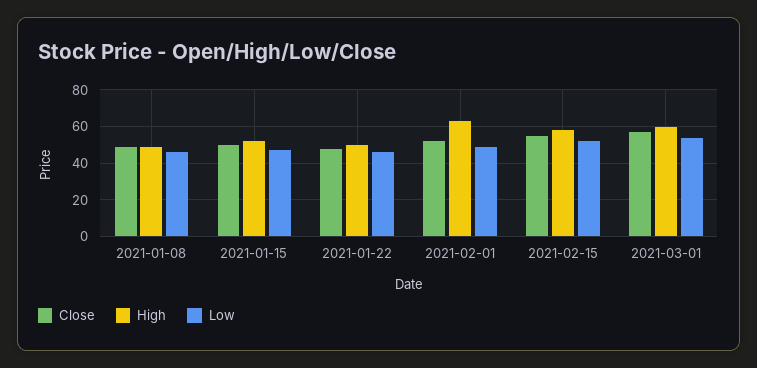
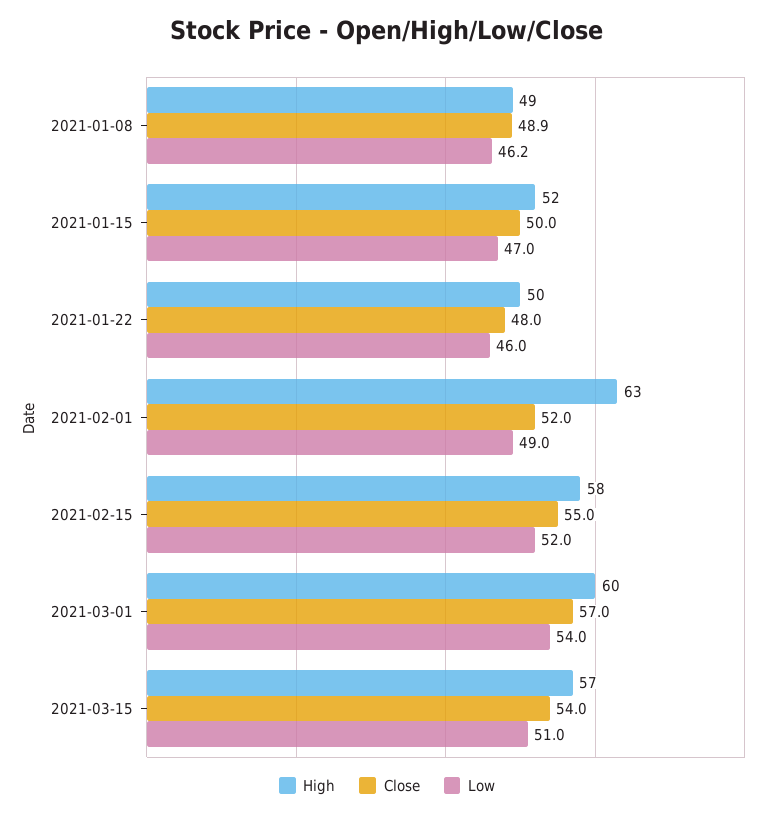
High, 2021-03-15: none -> 57
Close, 2021-03-15: none -> 54
Low, 2021-03-15: none -> 51

